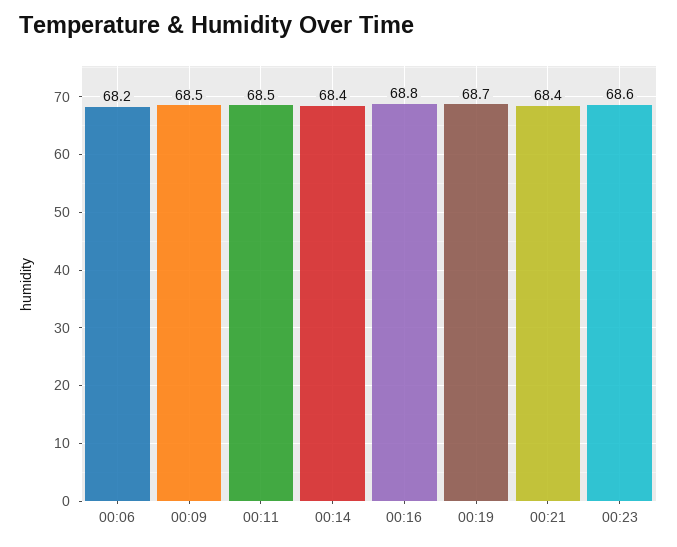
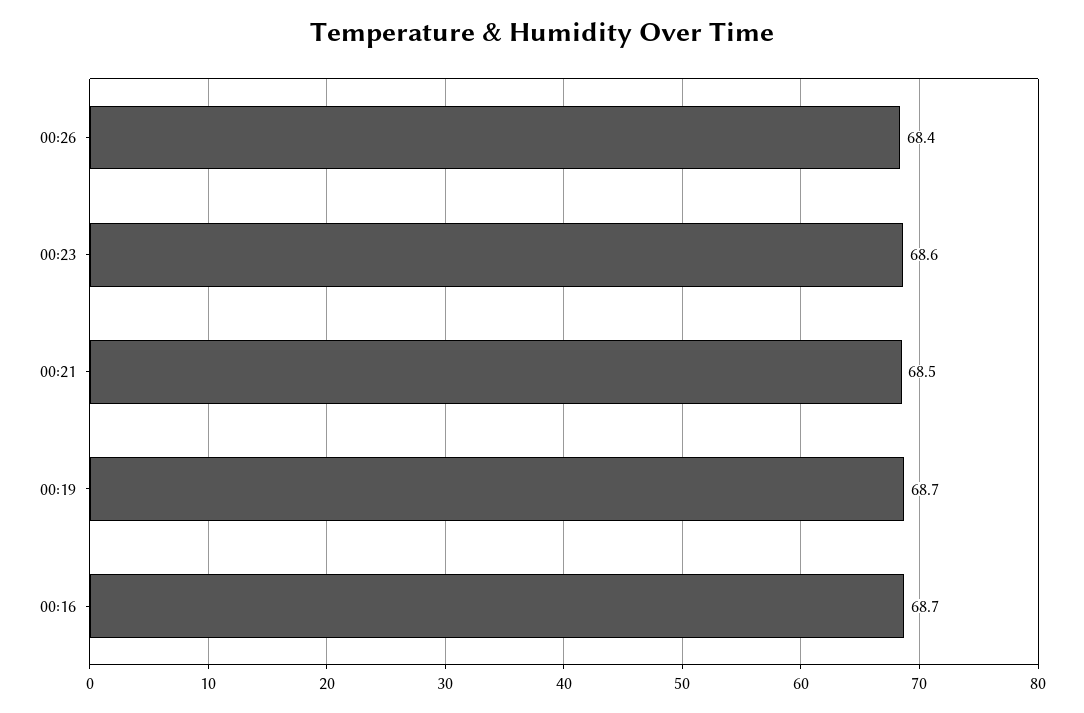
00:06: 68.2 -> none
00:09: 68.5 -> none
00:11: 68.5 -> none
00:14: 68.4 -> none
00:16: 68.8 -> 68.7
00:21: 68.4 -> 68.5
00:26: none -> 68.4

